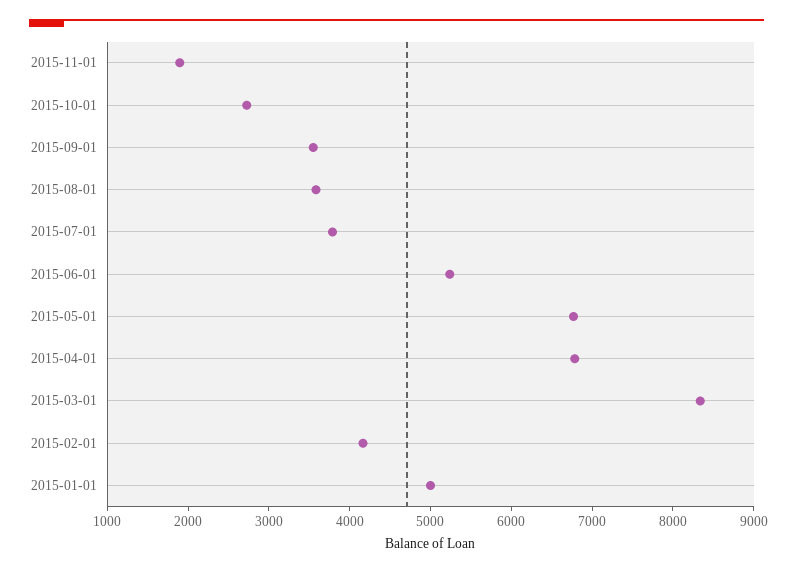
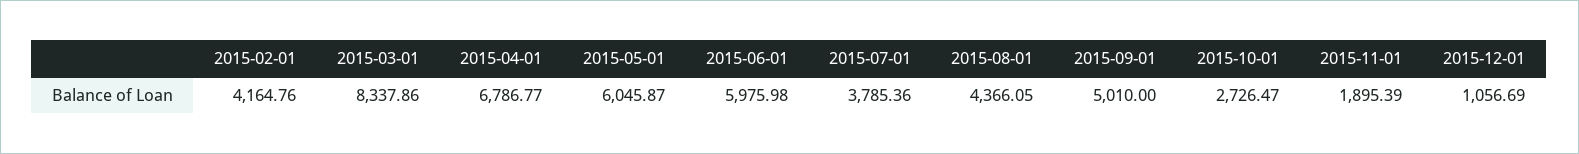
2015-09-01: 3600 -> 5010
2015-08-01: 3600 -> 4366.05
2015-06-01: 5200 -> 5975.98
2015-05-01: 6800 -> 6045.87
2015-01-01: 5000 -> none
2015-12-01: none -> 1056.69

